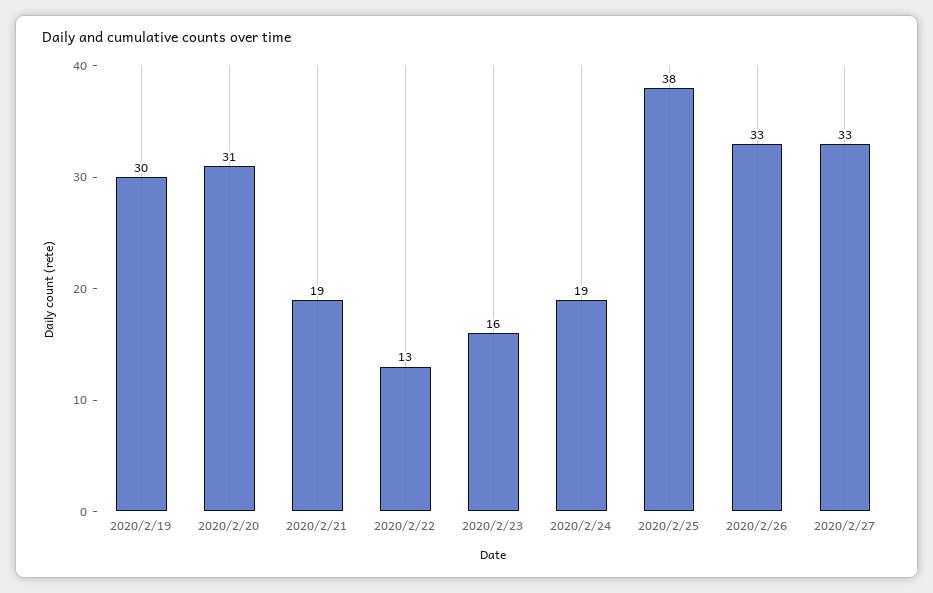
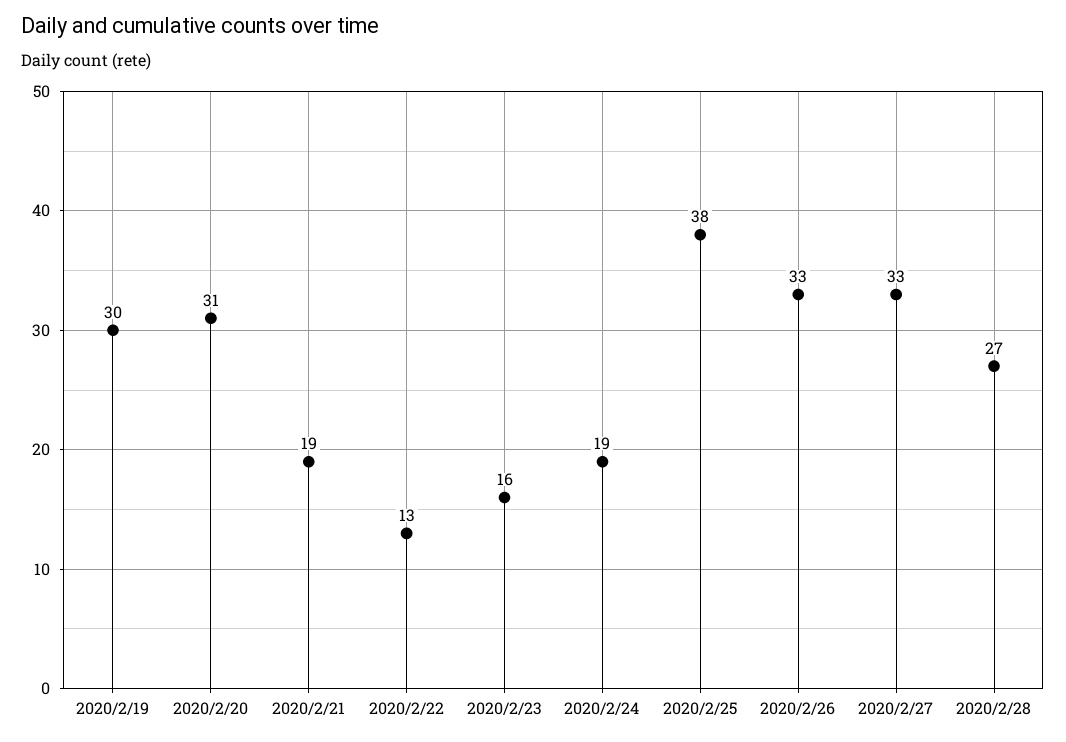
2020/2/28: none -> 27

